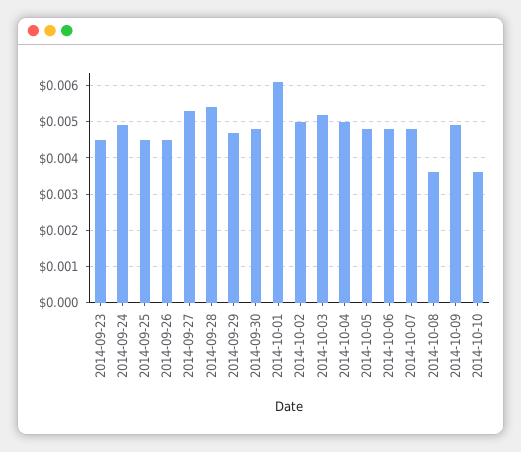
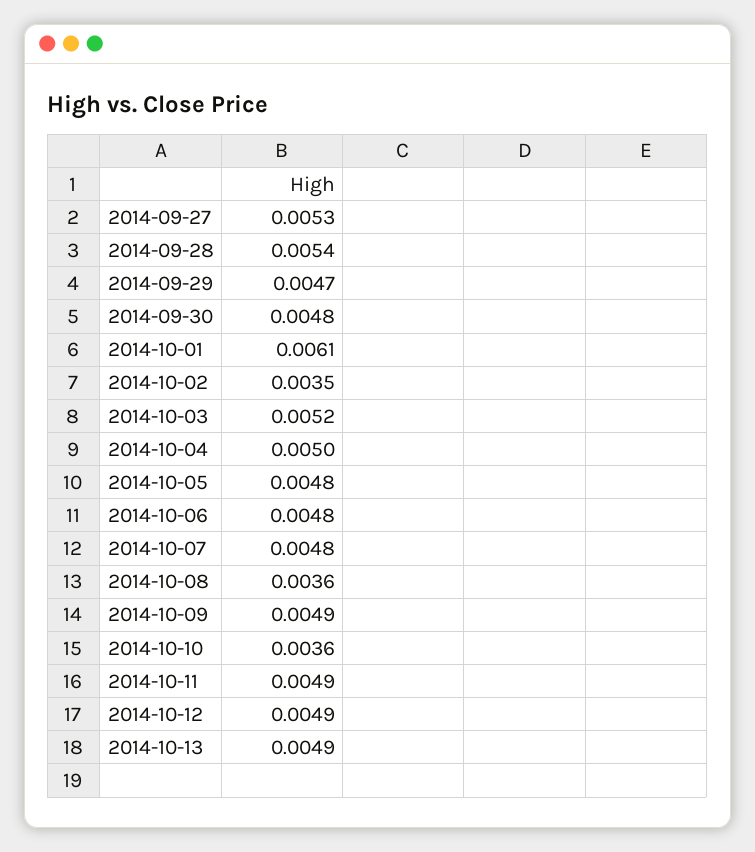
2014-09-23: 0.0045 -> none
2014-09-24: 0.005 -> none
2014-09-25: 0.0045 -> none
2014-09-26: 0.0045 -> none
2014-10-02: 0.005 -> 0.0035
2014-10-11: none -> 0.0049
2014-10-12: none -> 0.0049
2014-10-13: none -> 0.0049

